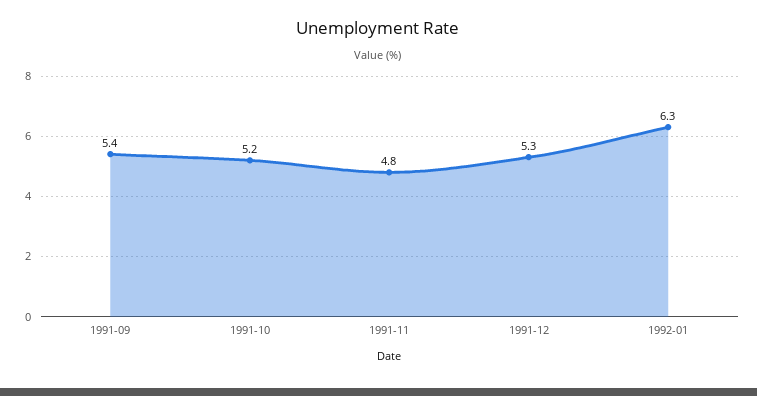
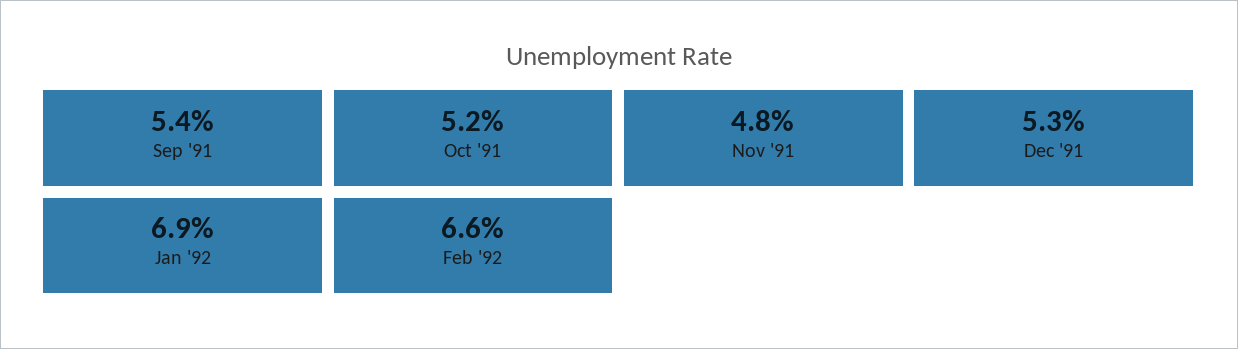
1992-01: 6.3 -> 6.9
Feb '92: none -> 6.6

